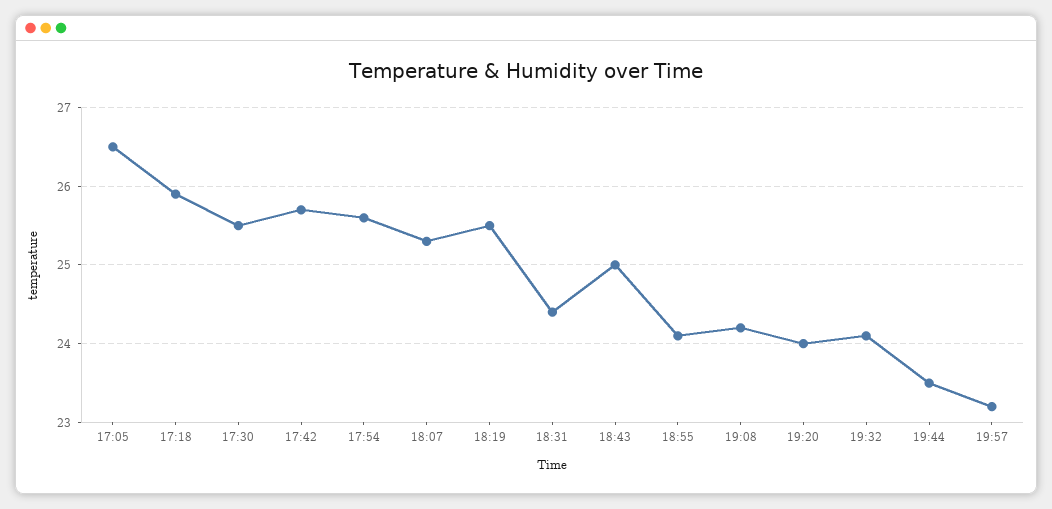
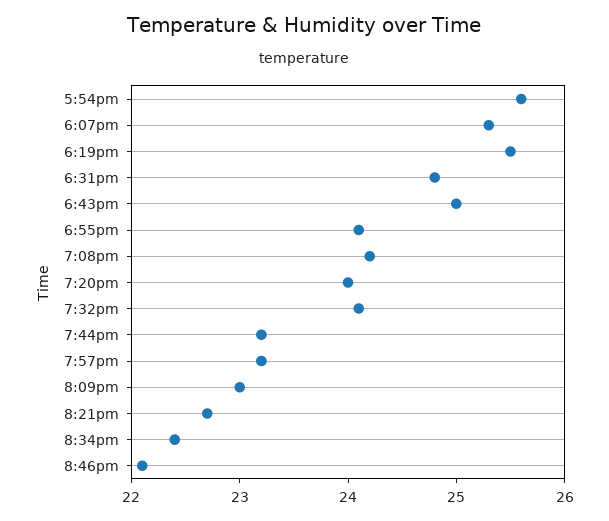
17:05: 26.5 -> none
17:18: 25.9 -> none
17:30: 25.5 -> none
17:42: 25.7 -> none
18:31: 24.4 -> 24.8
19:44: 23.5 -> 23.2
8:09pm: none -> 23
8:21pm: none -> 22.7
8:34pm: none -> 22.4
8:46pm: none -> 22.1

